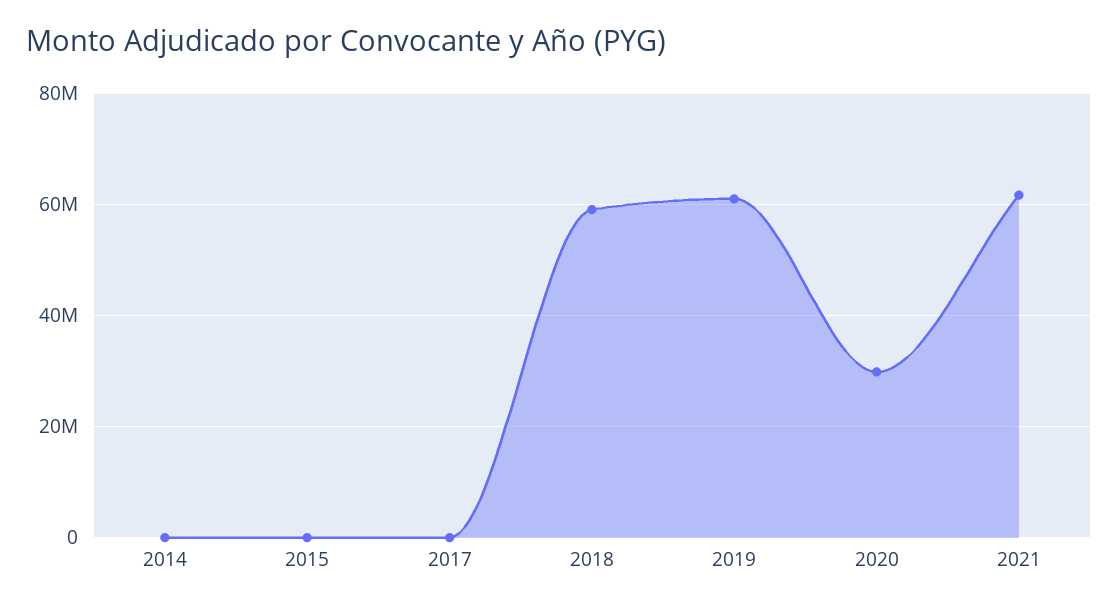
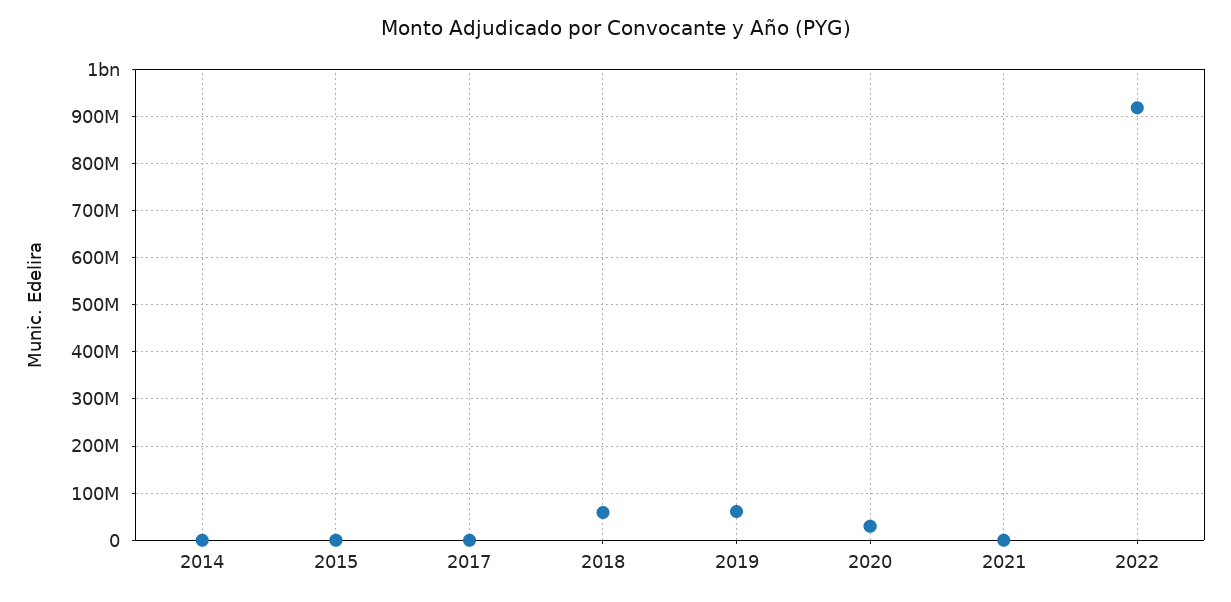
2021: 62000000 -> 0
2022: none -> 920000000

